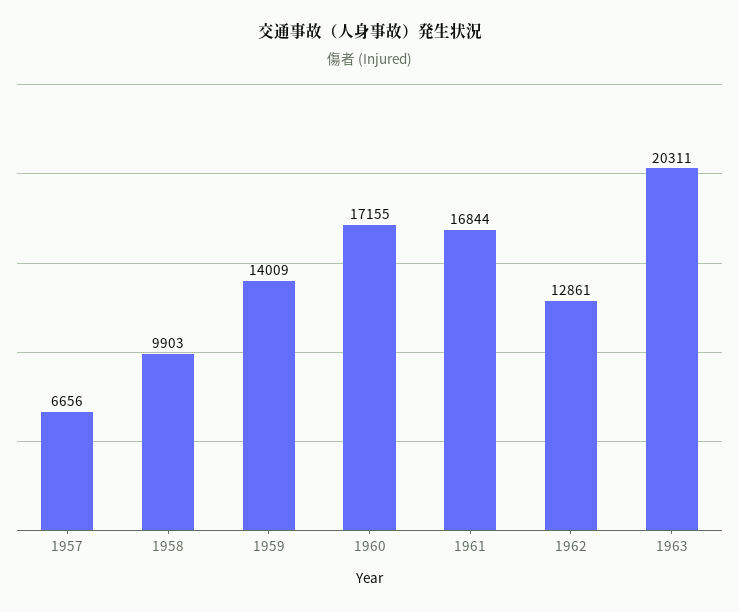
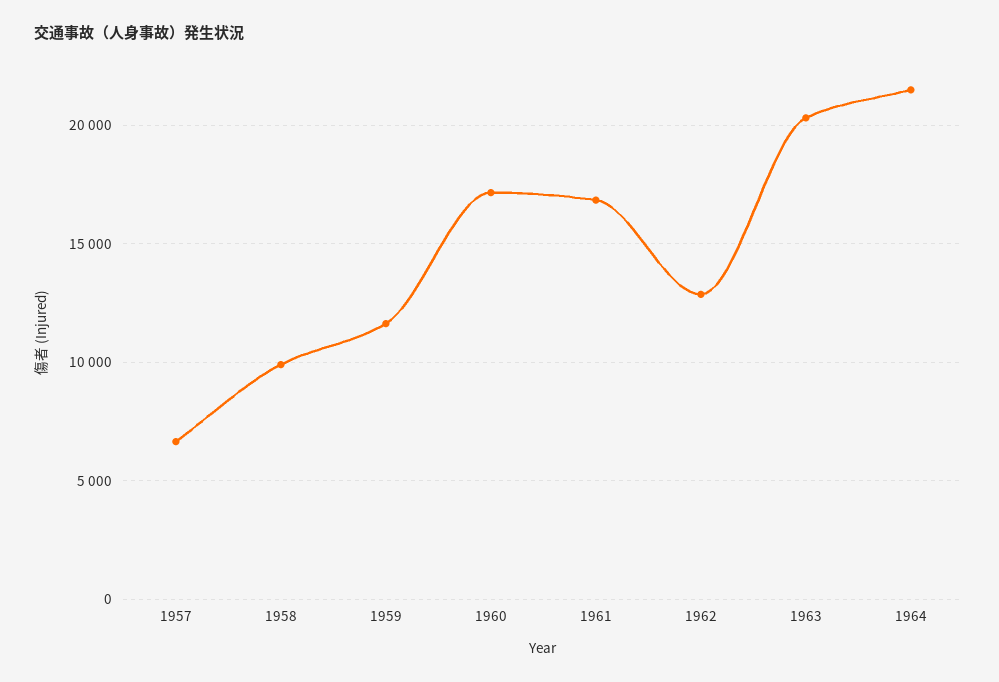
1959: 14009 -> 11500
1964: none -> 21500

